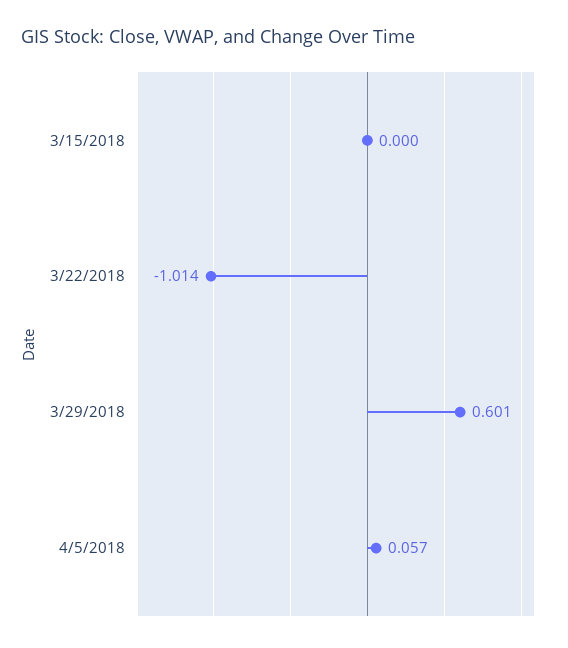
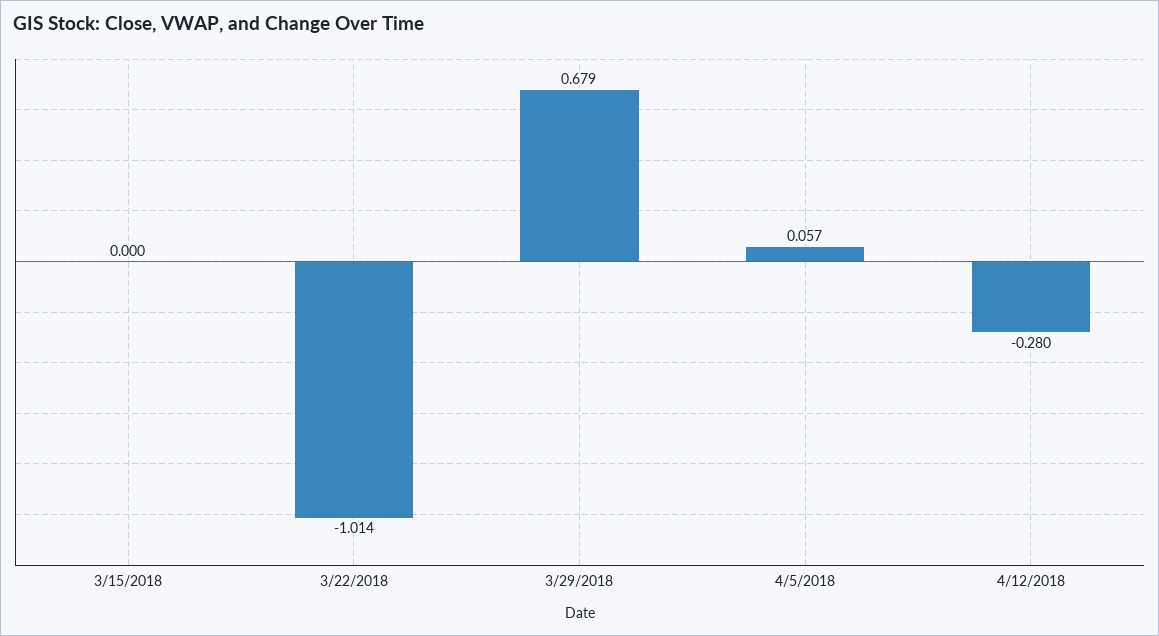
3/29/2018: 0.601 -> 0.679
4/12/2018: none -> -0.28

